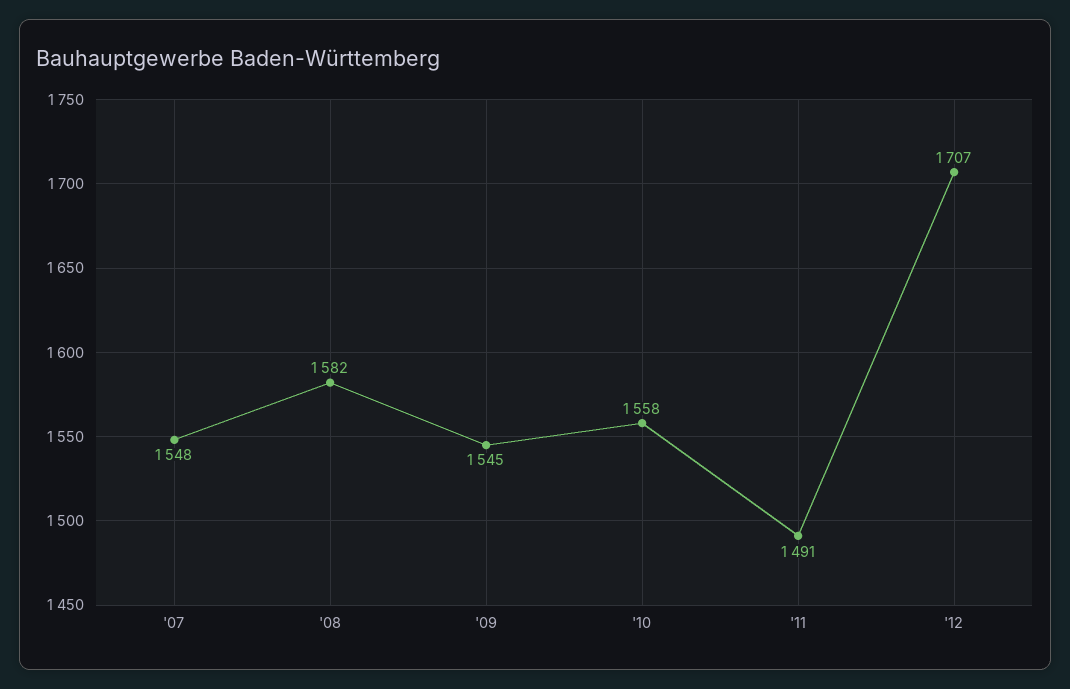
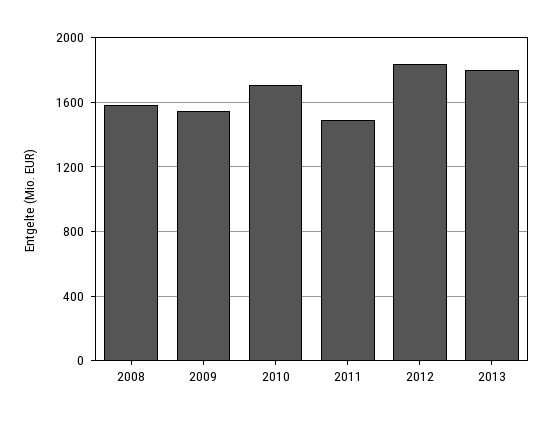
'07: 1548 -> none
'10: 1558 -> 1700
'12: 1707 -> 1850
2013: none -> 1800

